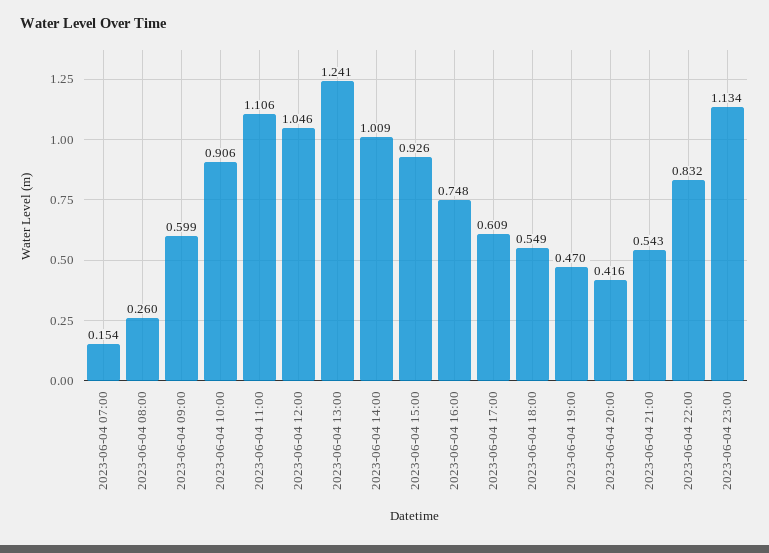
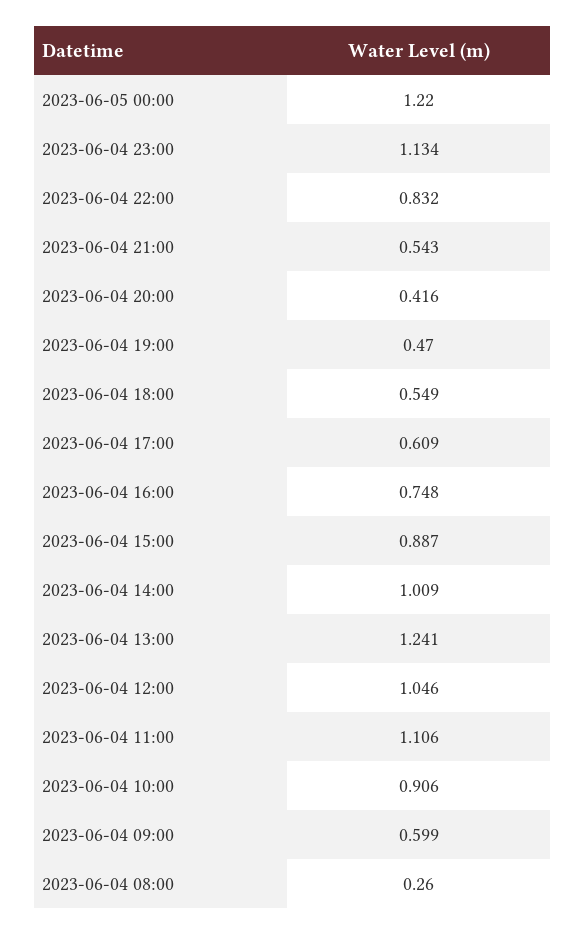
2023-06-04 07:00: 0.154 -> none
2023-06-04 15:00: 0.926 -> 0.887
2023-06-05 00:00: none -> 1.22

